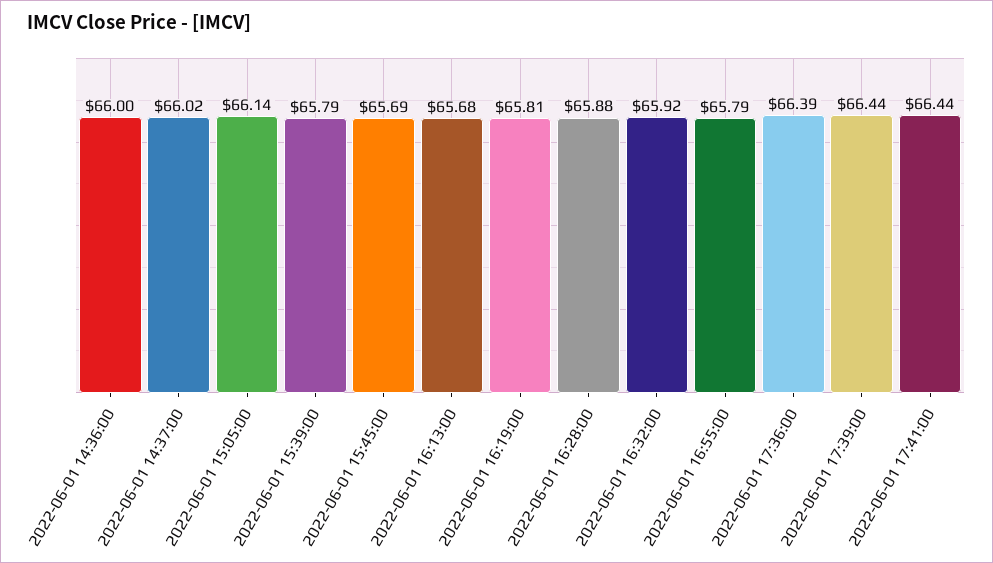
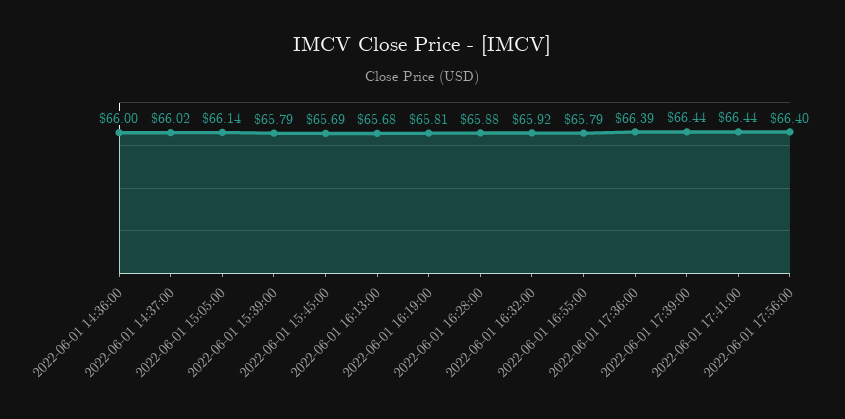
2022-06-01 17:56:00: none -> 66.4

